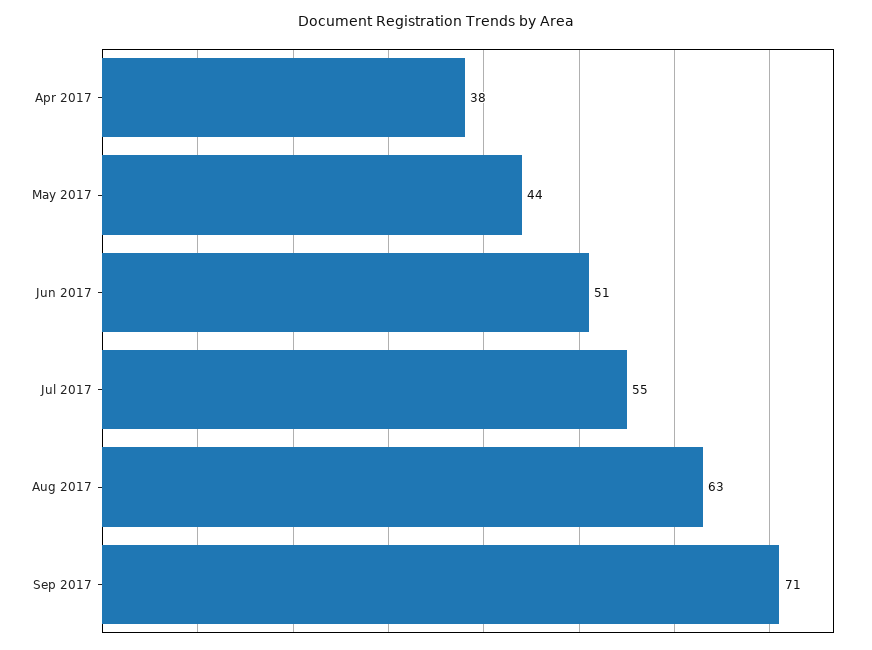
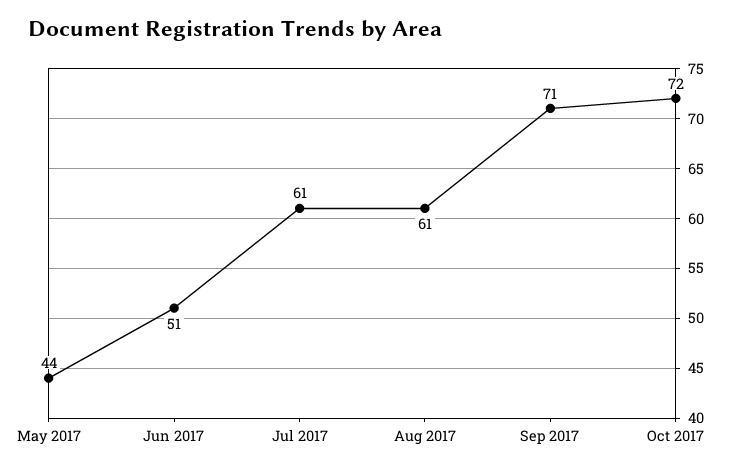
Apr 2017: 38 -> none
Jul 2017: 55 -> 61
Aug 2017: 63 -> 61
Oct 2017: none -> 72

